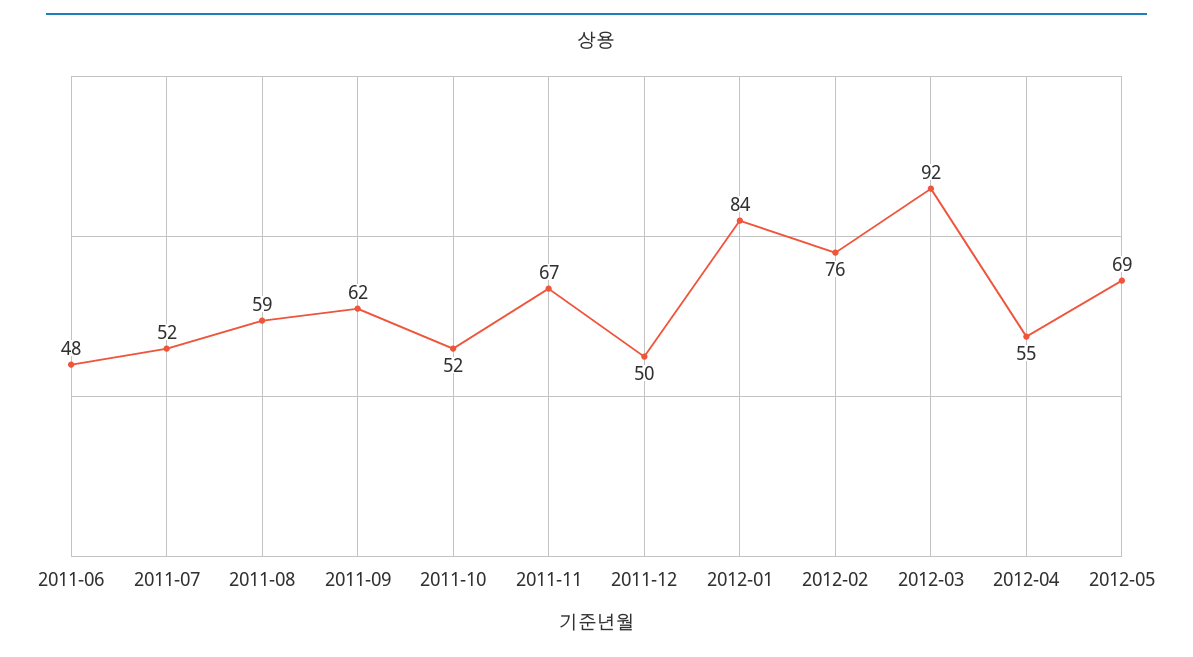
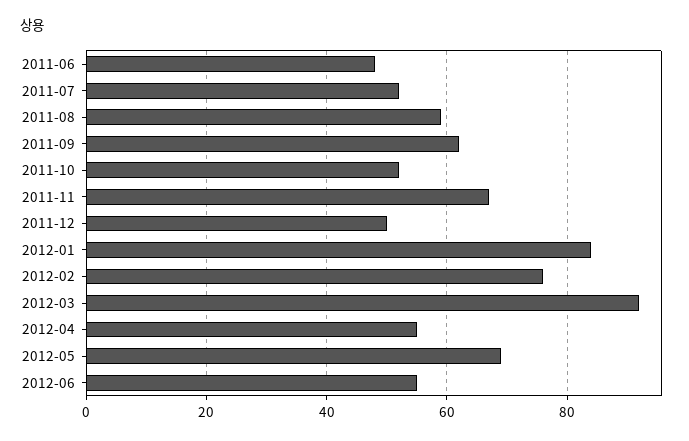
2012-06: none -> 55

